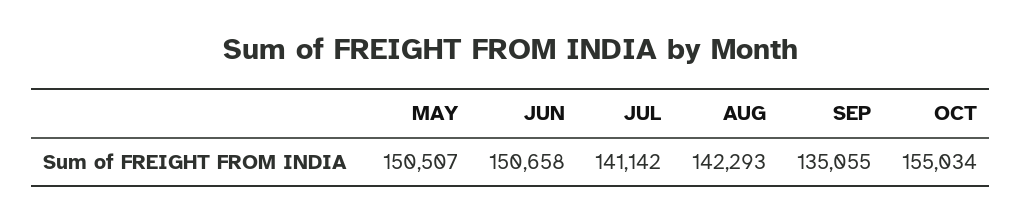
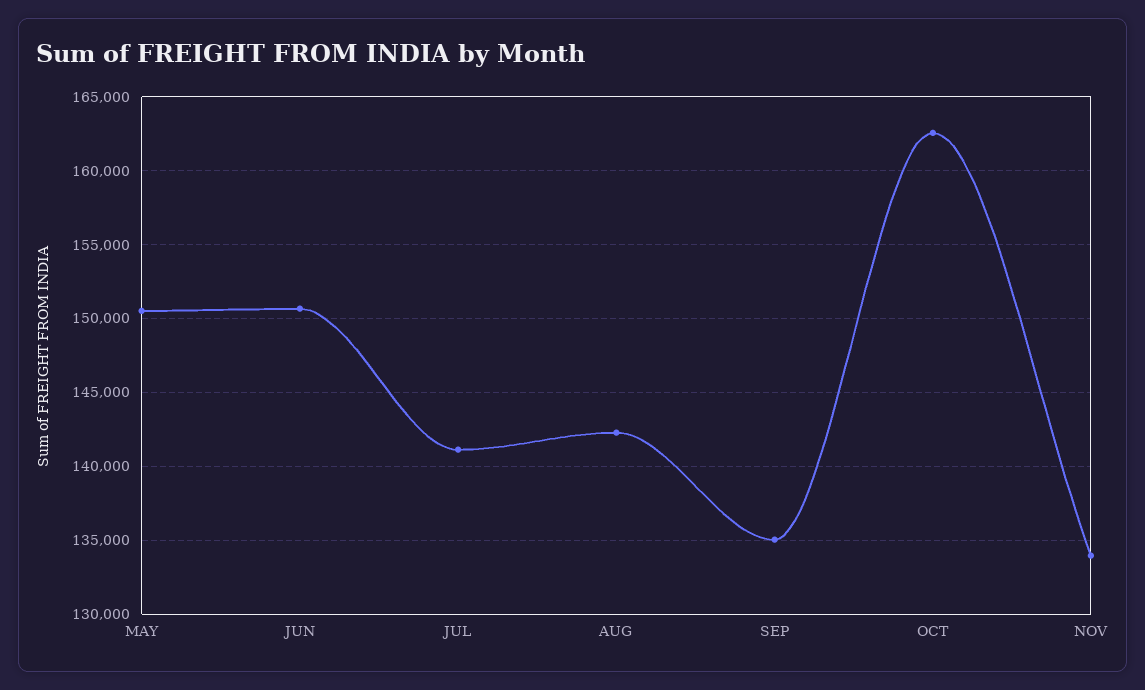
OCT: 155034 -> 162500
NOV: none -> 134000

